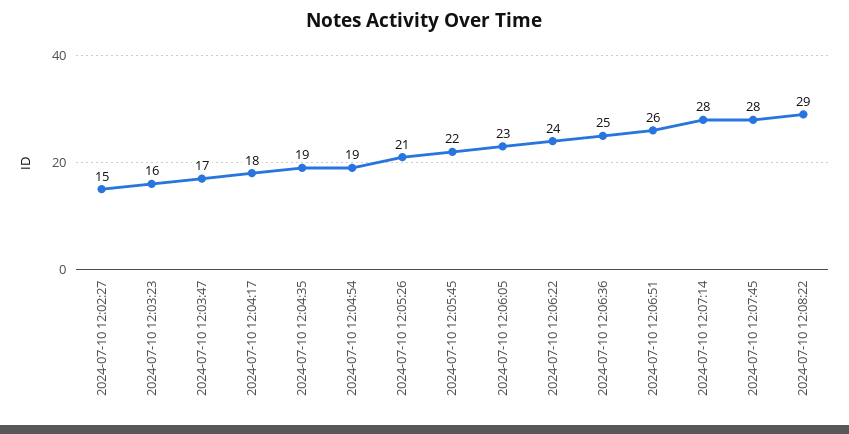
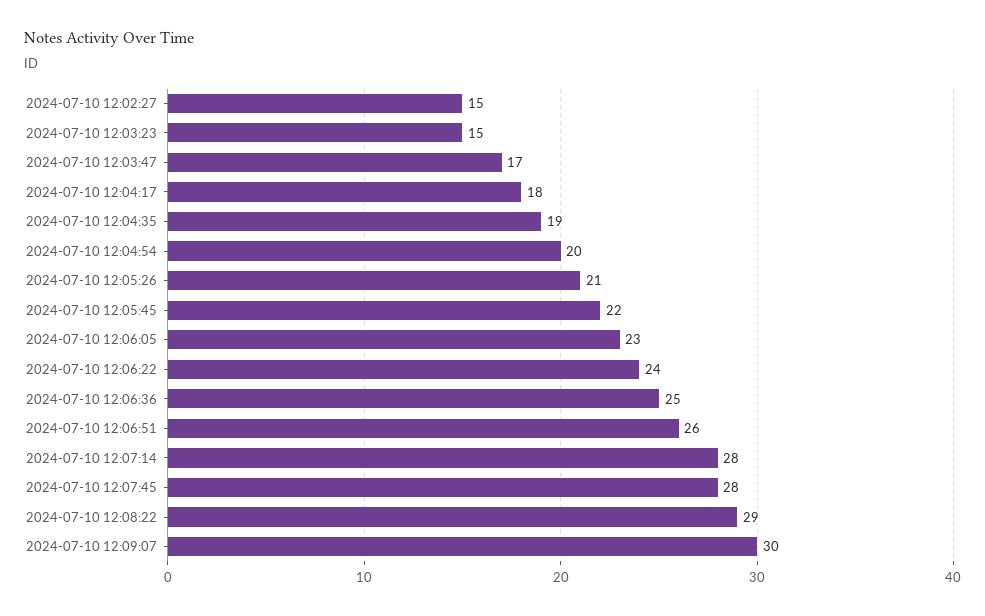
2024-07-10 12:03:23: 16 -> 15
2024-07-10 12:04:54: 19 -> 20
2024-07-10 12:09:07: none -> 30

